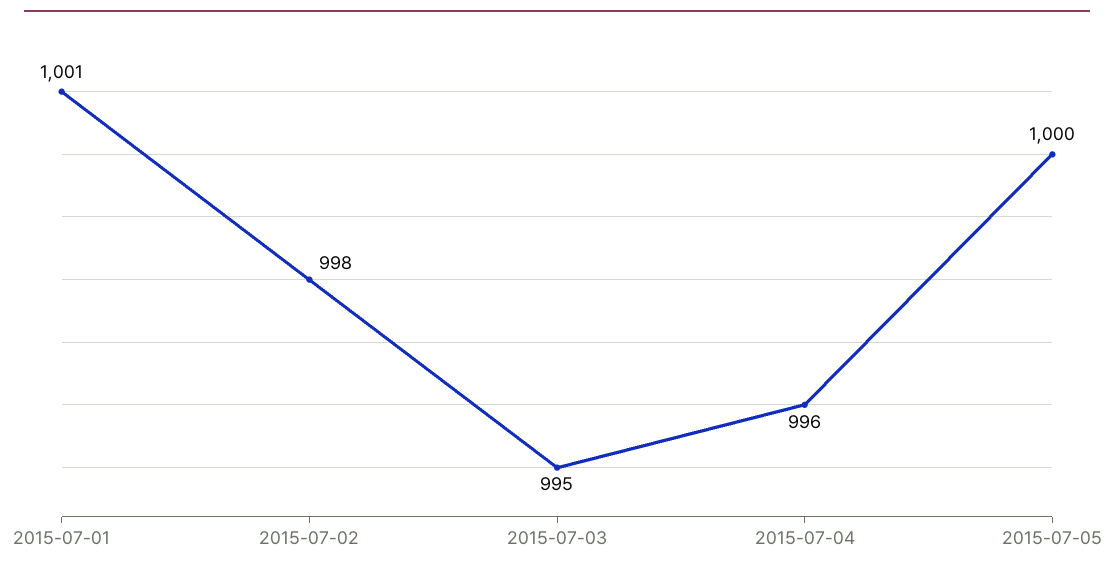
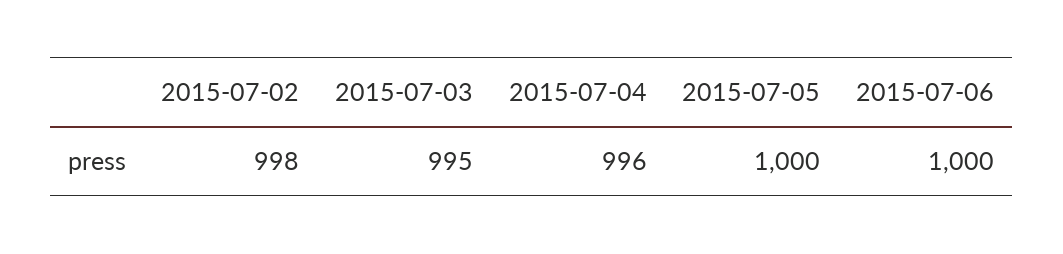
2015-07-01: 1001 -> none
2015-07-06: none -> 1000

